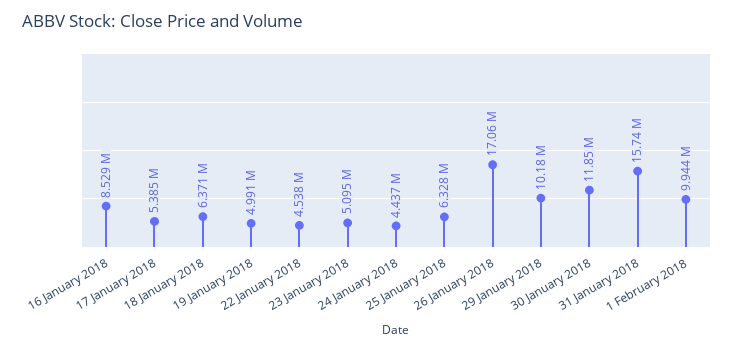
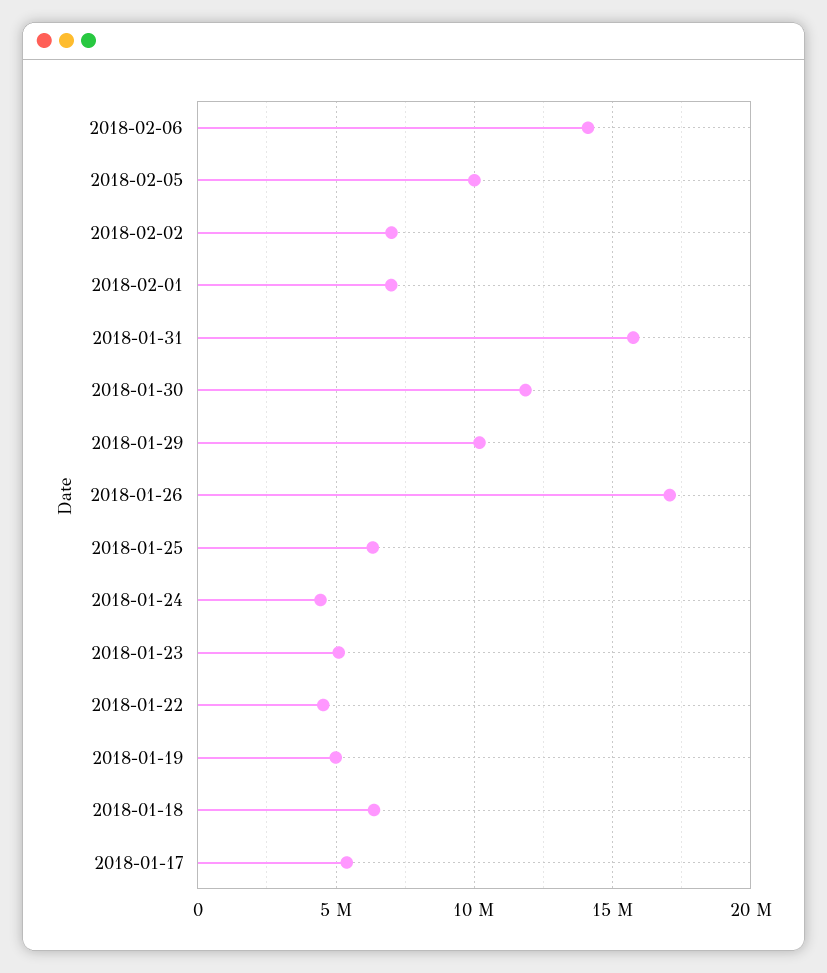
16 January 2018: 8529000 -> none
1 February 2018: 9944000 -> 7000000
2018-02-06: none -> 14000000
2018-02-05: none -> 10000000
2018-02-02: none -> 7000000

